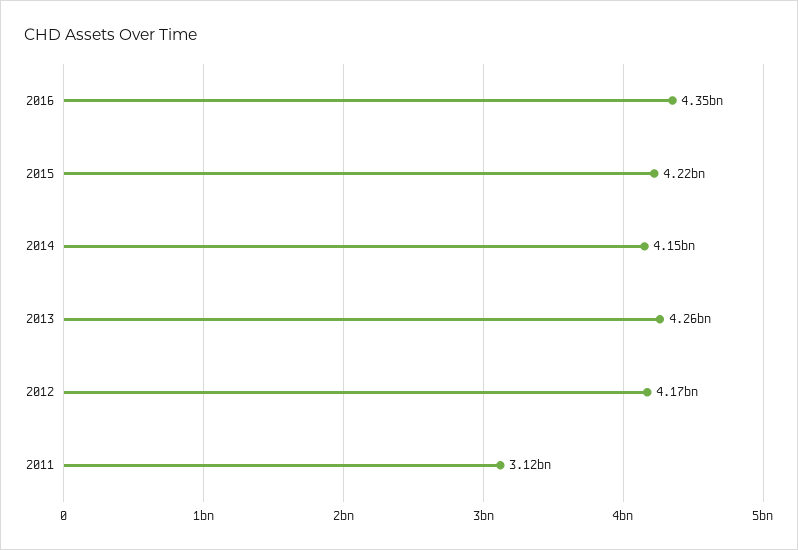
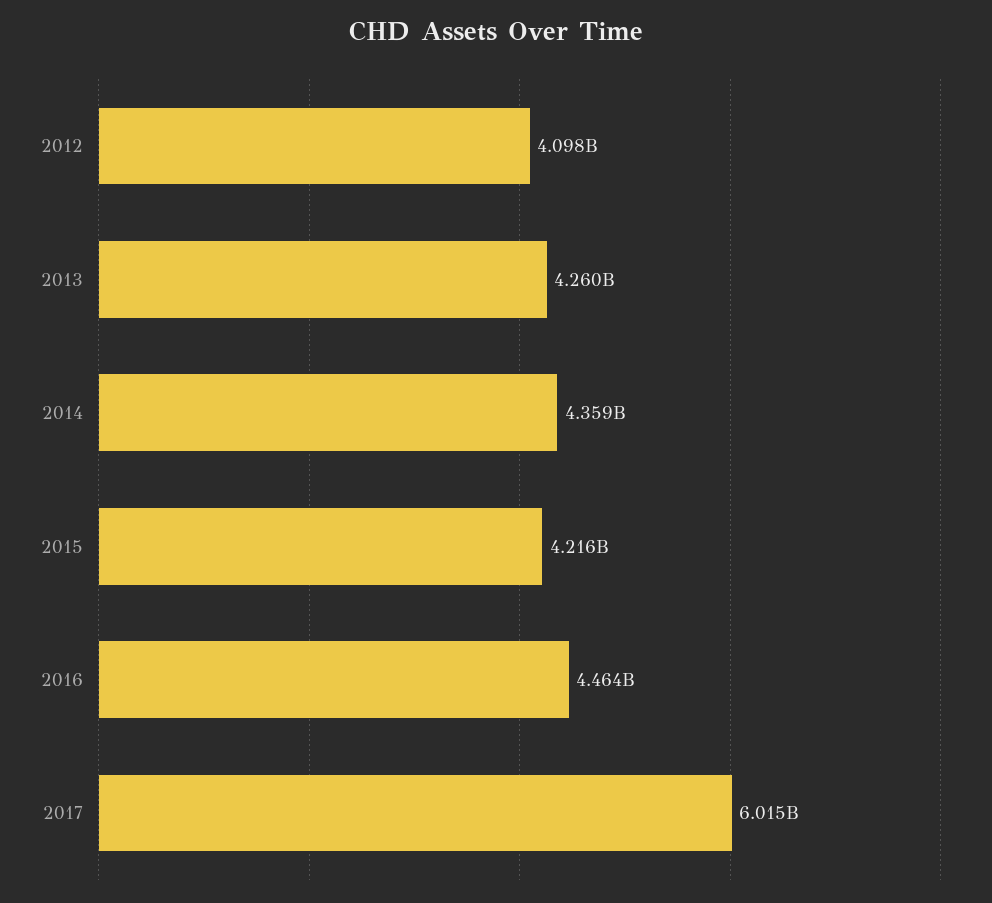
2016: 4350000000 -> 4464000000
2014: 4150000000 -> 4359000000
2012: 4170000000 -> 4098000000
2011: 3120000000 -> none
2017: none -> 6015000000

